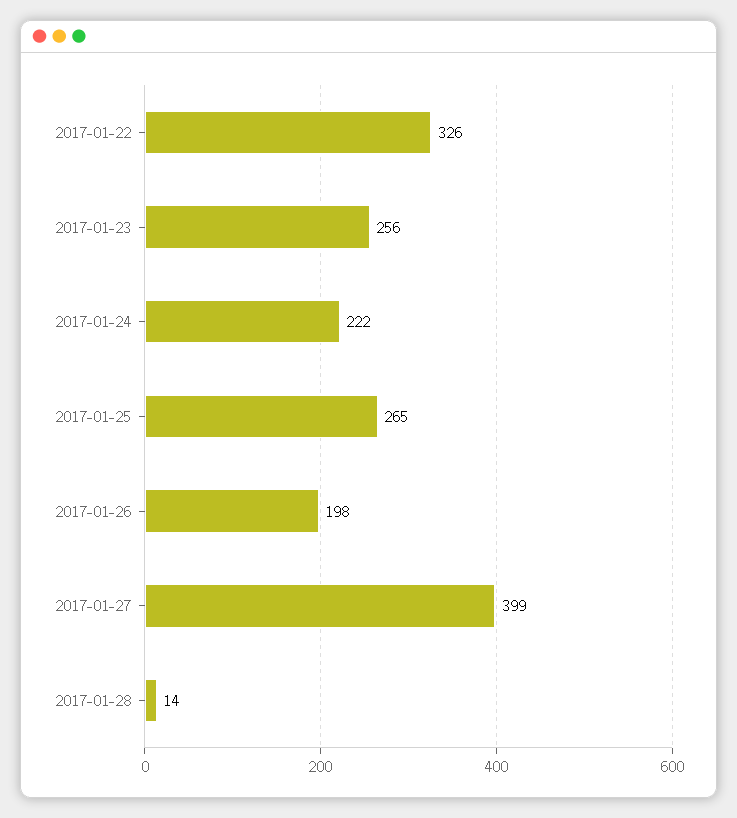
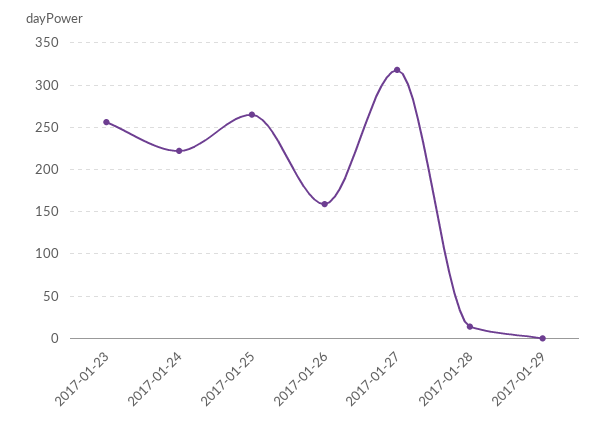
2017-01-22: 326 -> none
2017-01-26: 198 -> 160
2017-01-27: 399 -> 320
2017-01-29: none -> 0

